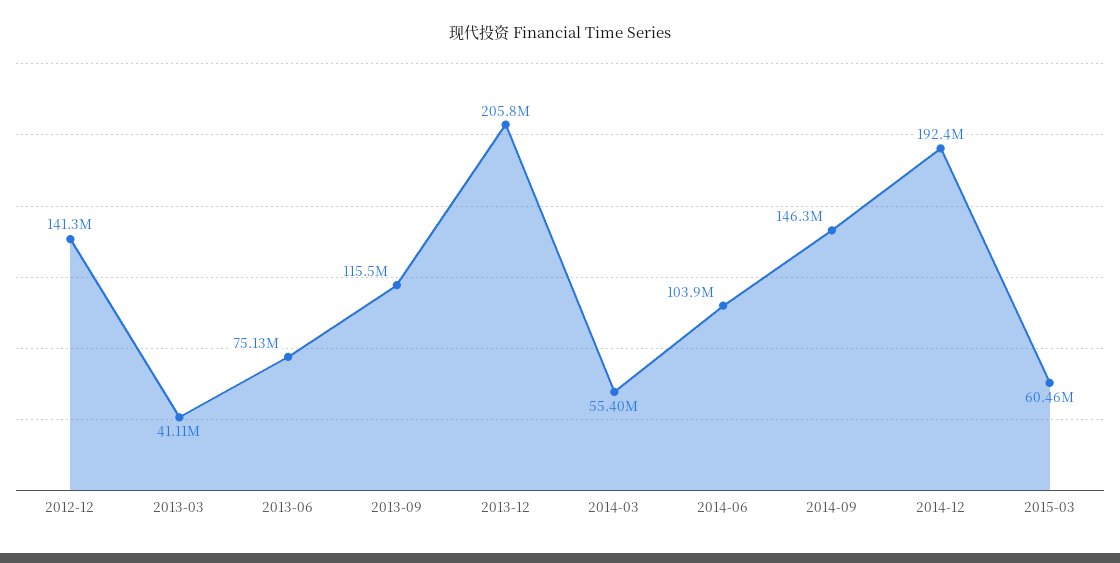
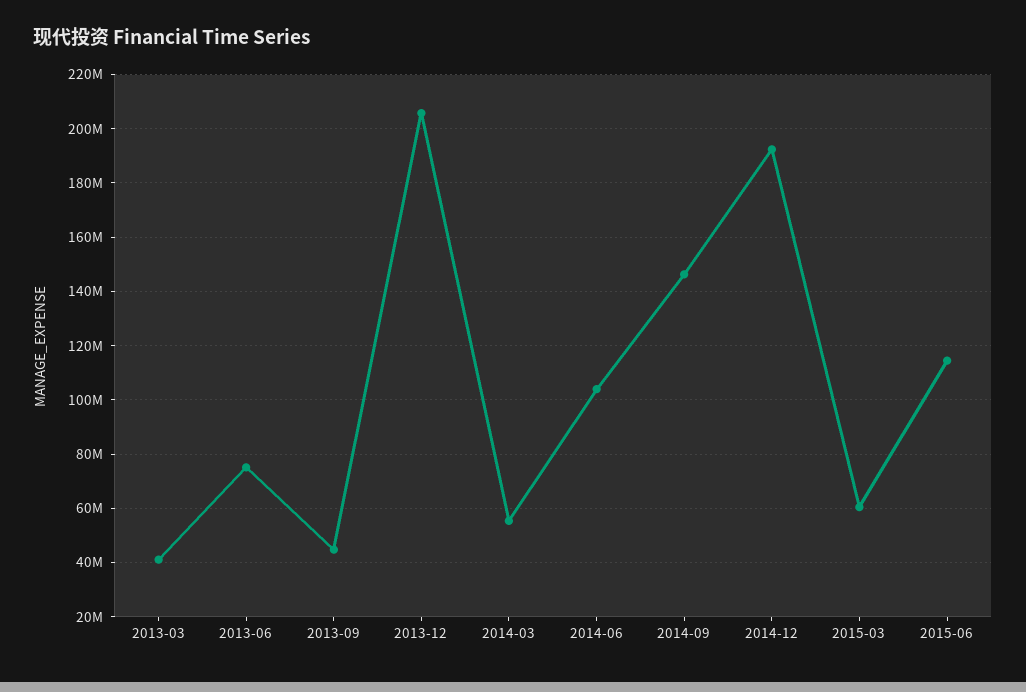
2012-12: 141300000 -> none
2013-09: 115500000 -> 45000000
2015-06: none -> 115000000

